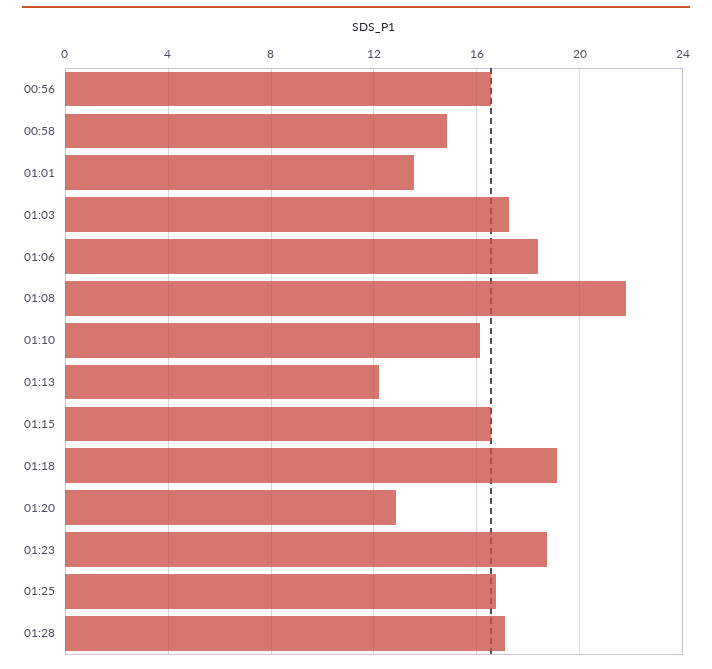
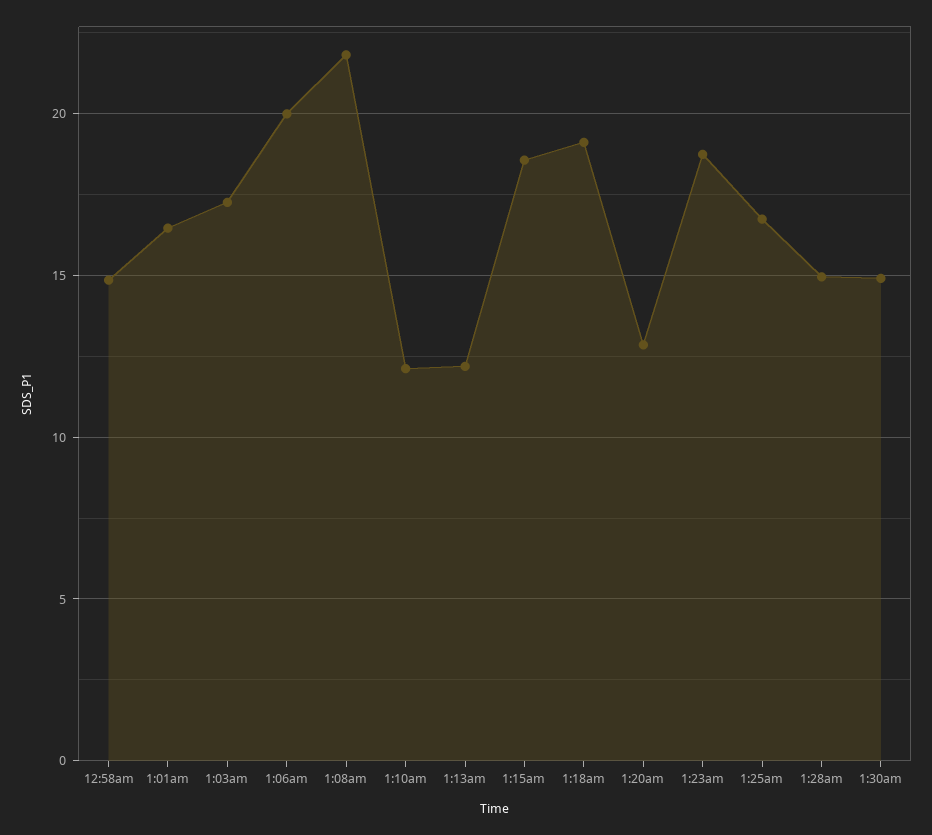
00:56: 16.5 -> none
01:01: 13.5 -> 16.5
01:06: 18.5 -> 20
01:10: 16 -> 12
01:15: 16.5 -> 18.5
01:28: 17 -> 15
1:30am: none -> 15

